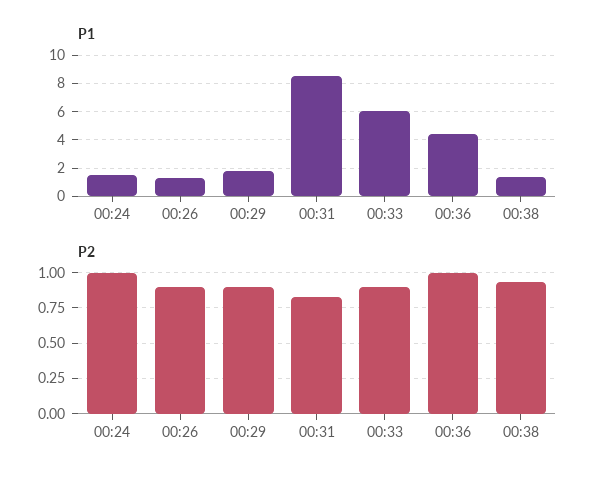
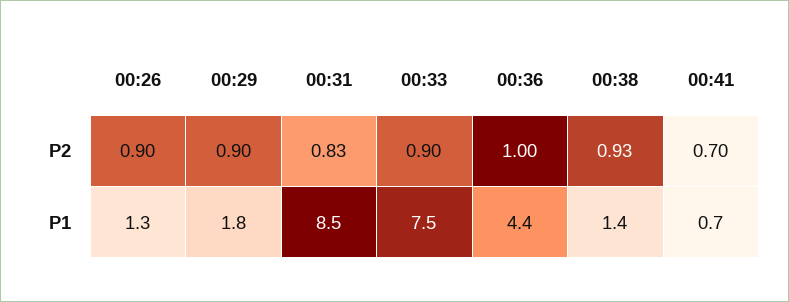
P1, 00:24: 1.5 -> none
P1, 00:33: 6 -> 7.5
P2, 00:24: 1 -> none
P2, 00:41: none -> 0.7
P1, 00:41: none -> 0.7

